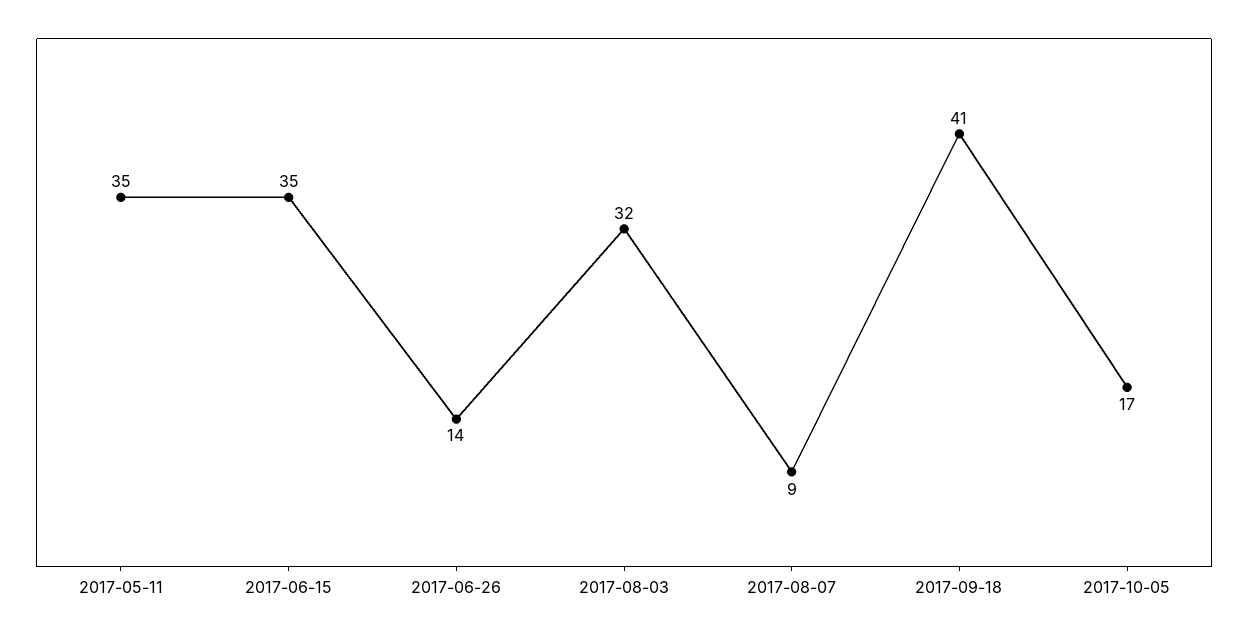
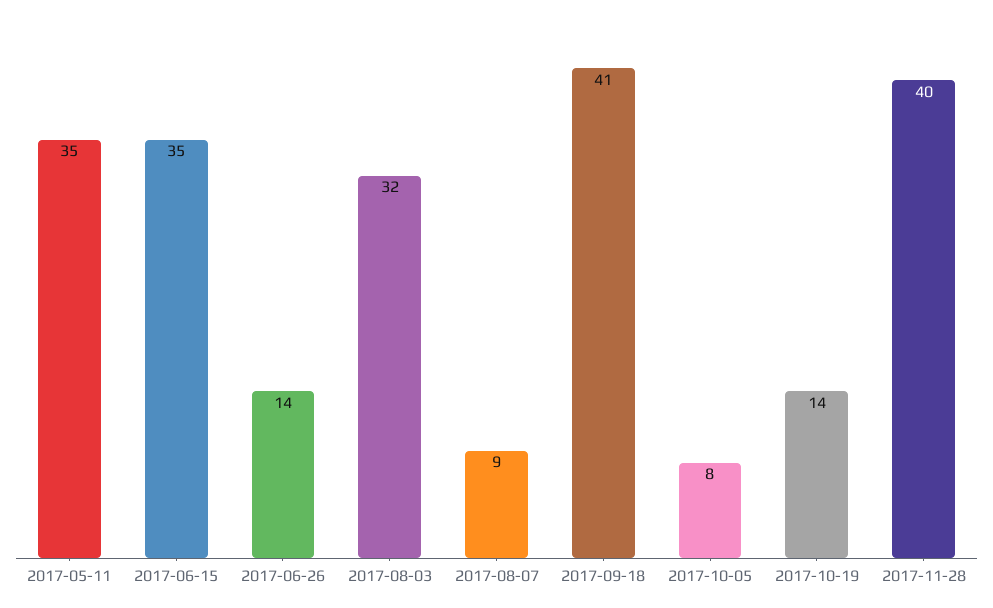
2017-10-05: 17 -> 8
2017-10-19: none -> 14
2017-11-28: none -> 40

